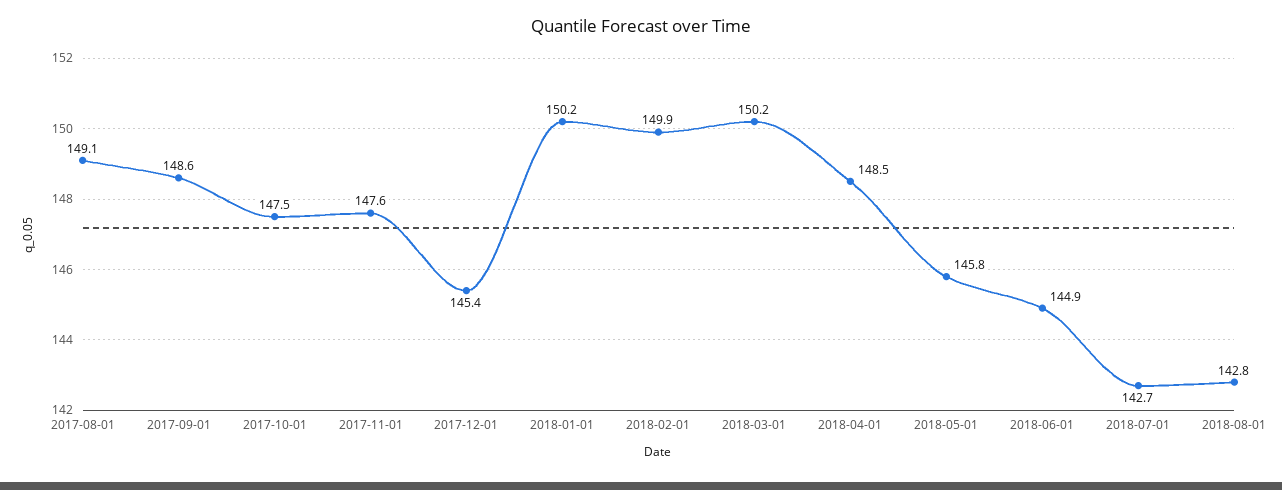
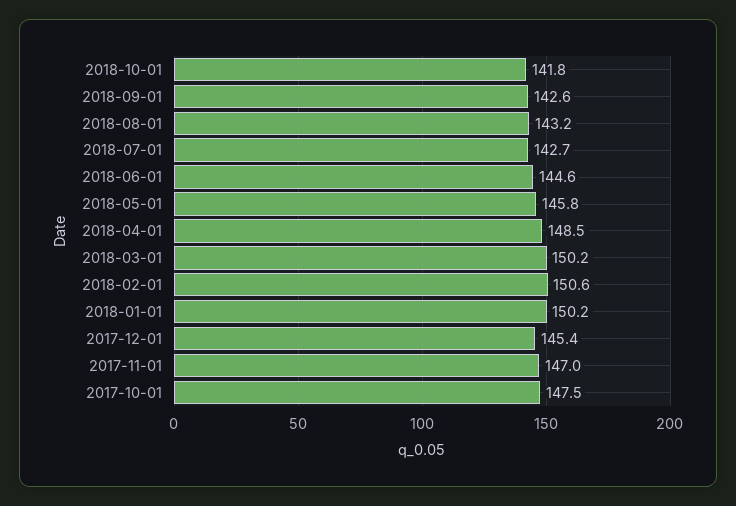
2017-08-01: 149.1 -> none
2017-09-01: 148.6 -> none
2017-11-01: 147.6 -> 147
2018-02-01: 149.9 -> 150.6
2018-06-01: 144.9 -> 144.6
2018-08-01: 142.8 -> 143.2
2018-10-01: none -> 141.8
2018-09-01: none -> 142.6

